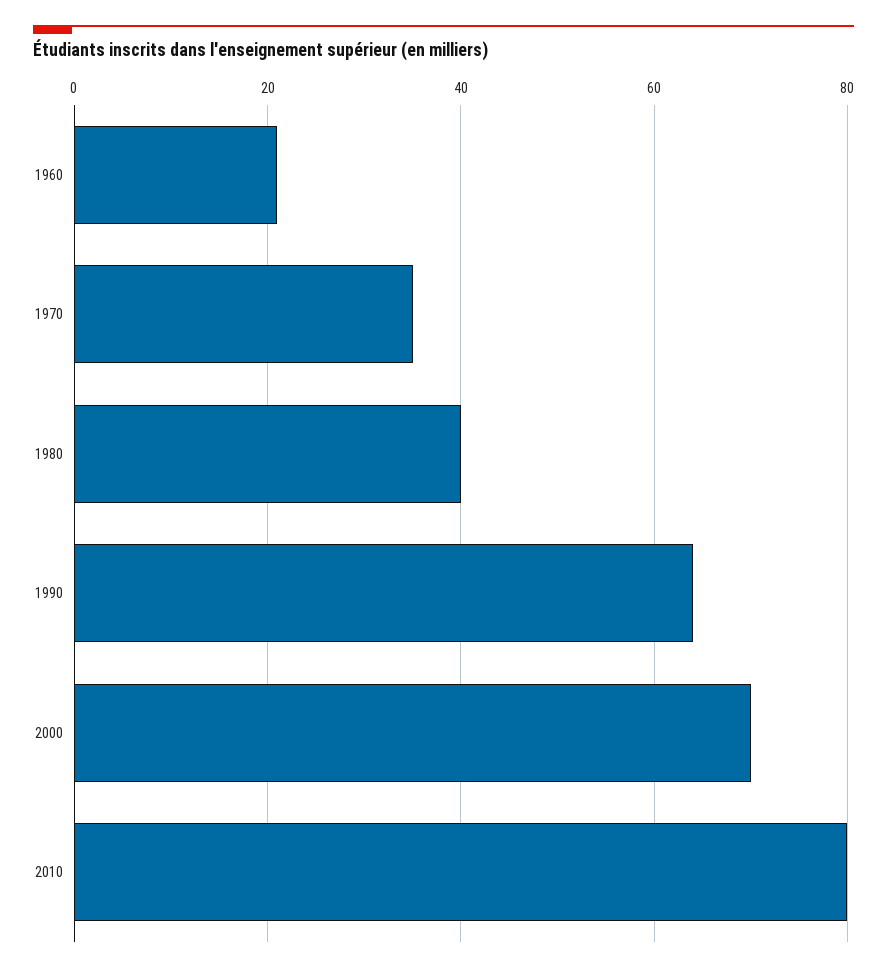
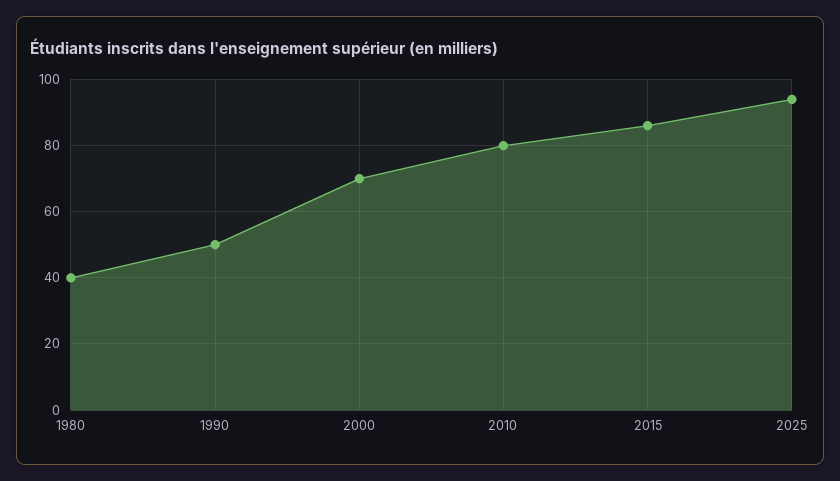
1960: 20 -> none
1970: 35 -> none
1990: 65 -> 50
2015: none -> 85
2025: none -> 95

